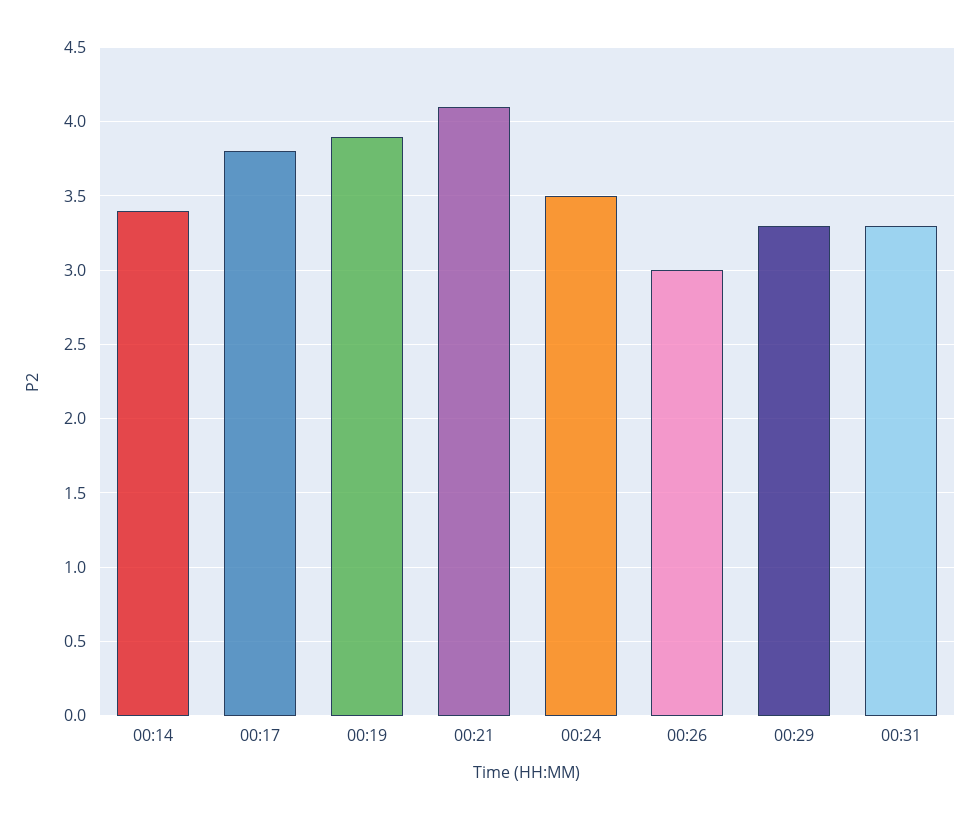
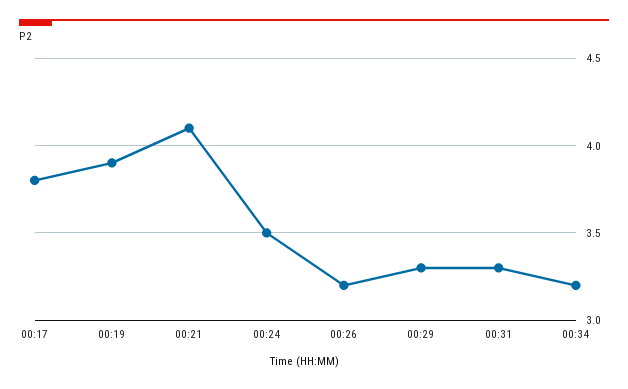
00:14: 3.4 -> none
00:26: 3 -> 3.2
00:34: none -> 3.2

